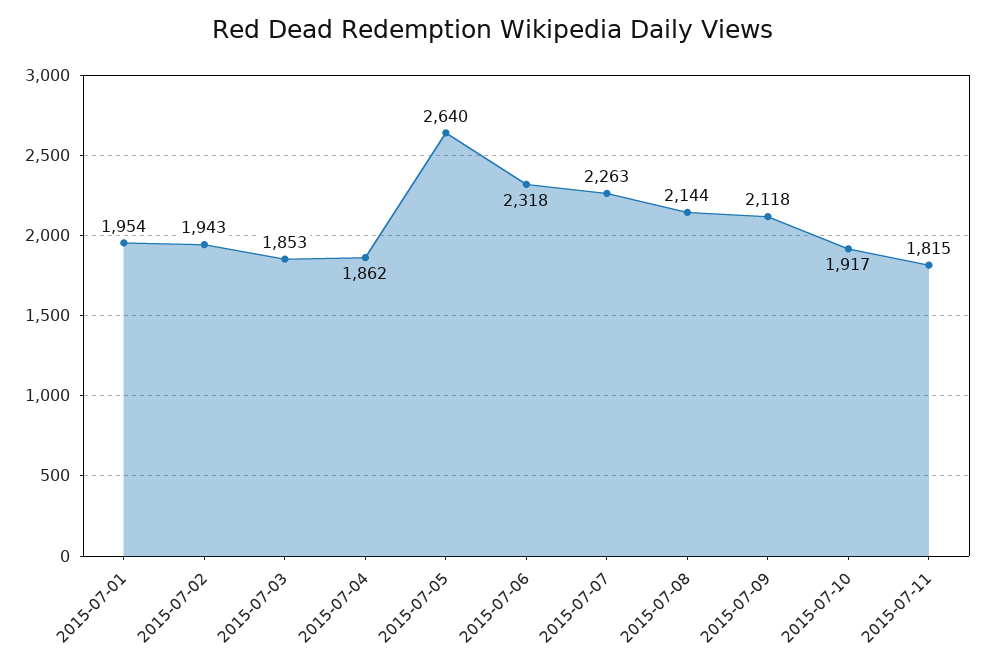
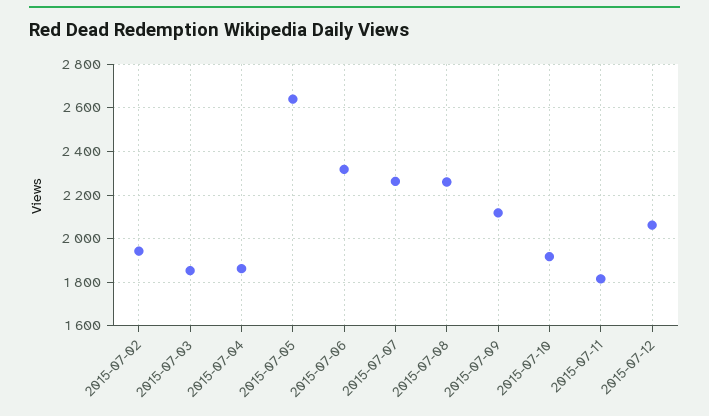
2015-07-01: 1954 -> none
2015-07-08: 2144 -> 2250
2015-07-12: none -> 2050

